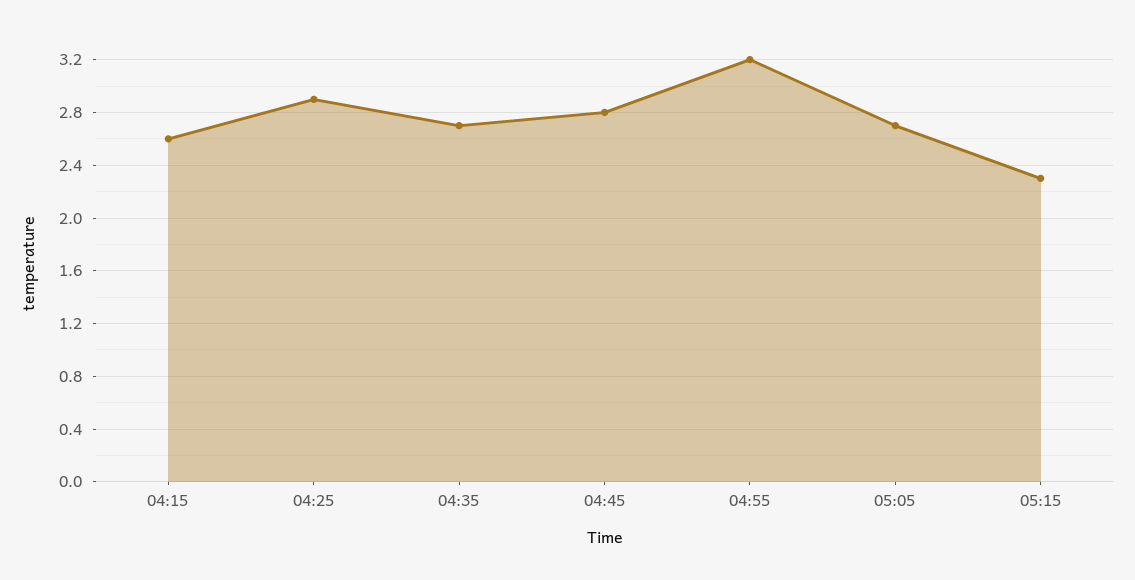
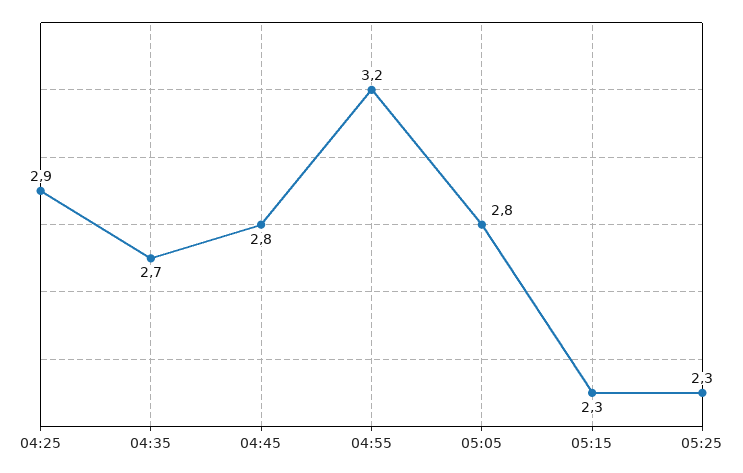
04:15: 2.6 -> none
05:05: 2.7 -> 2.8
05:25: none -> 2.3

